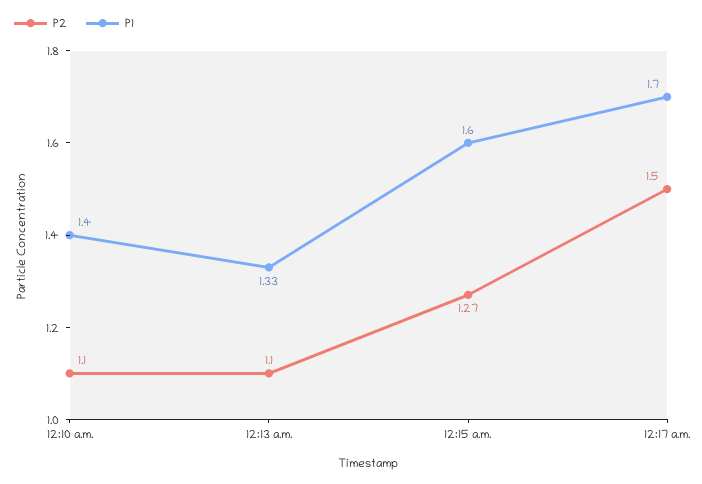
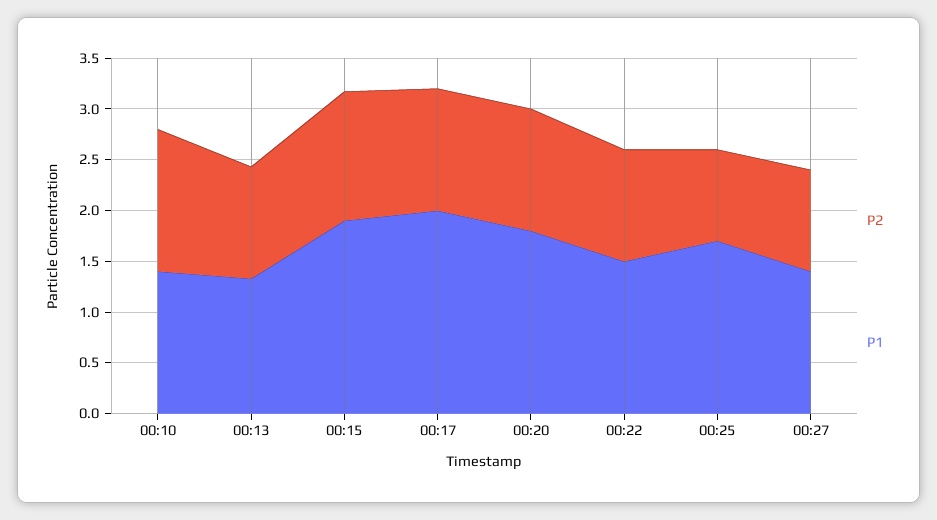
P2, 12:10 a.m.: 1.1 -> 1.4
P1, 12:15 a.m.: 1.6 -> 1.9
P2, 12:17 a.m.: 1.5 -> 1.2
P1, 12:17 a.m.: 1.7 -> 2
P2, 00:20: none -> 1.2
P1, 00:20: none -> 1.8
P2, 00:22: none -> 1.1
P1, 00:22: none -> 1.5
P2, 00:25: none -> 0.9
P1, 00:25: none -> 1.7
P2, 00:27: none -> 1
P1, 00:27: none -> 1.4

